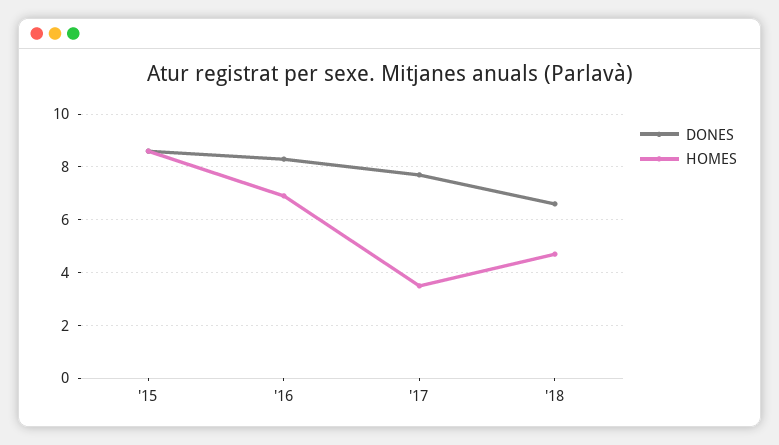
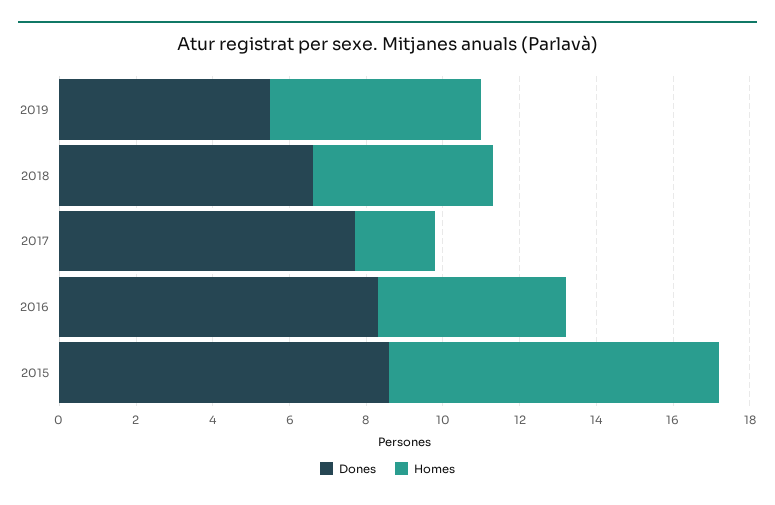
HOMES, '16: 7 -> 5
HOMES, '17: 3.5 -> 2
DONES, 2019: none -> 5.5
HOMES, 2019: none -> 5.5

